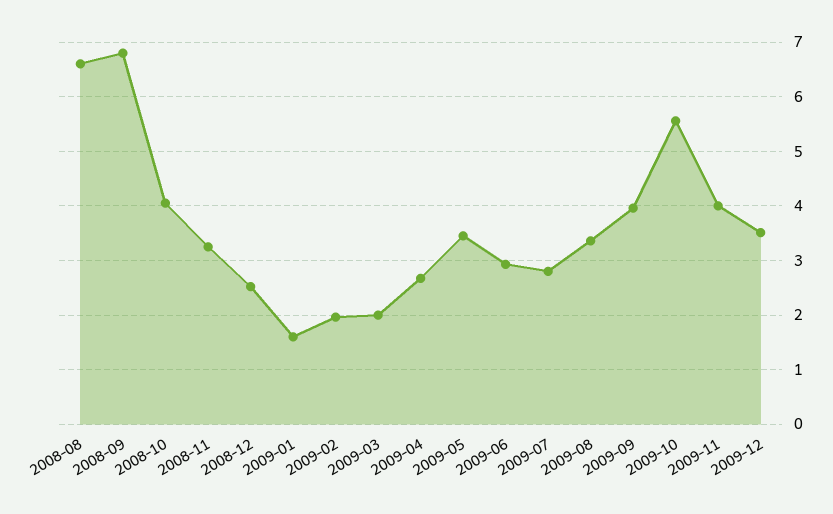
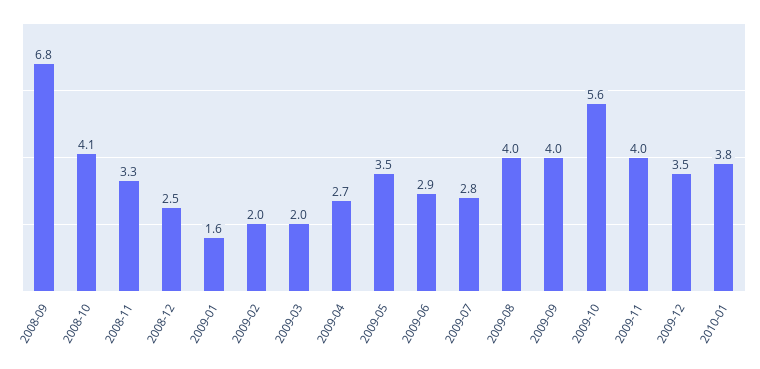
2008-08: 6.6 -> none
2009-08: 3.4 -> 4
2010-01: none -> 3.8

